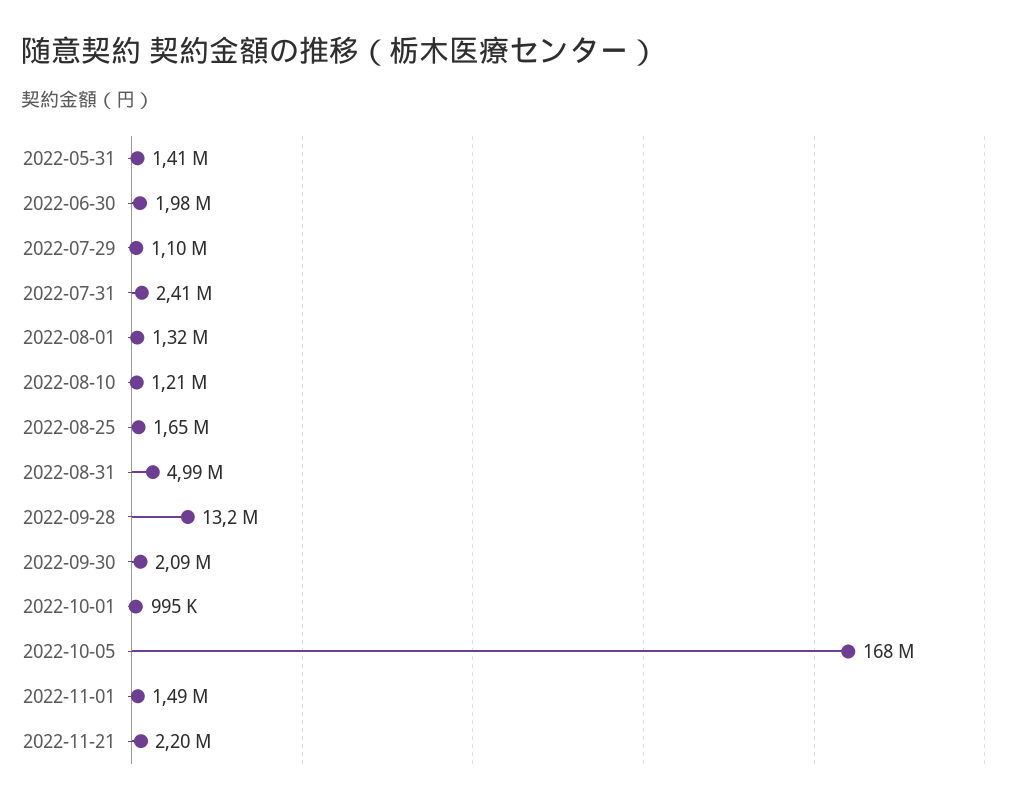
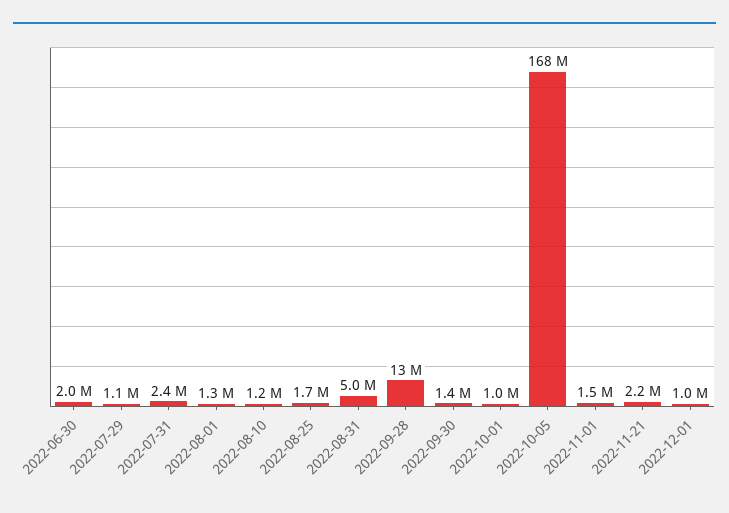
2022-05-31: 1410000 -> none
2022-09-30: 2090000 -> 1400000
2022-12-01: none -> 1000000

